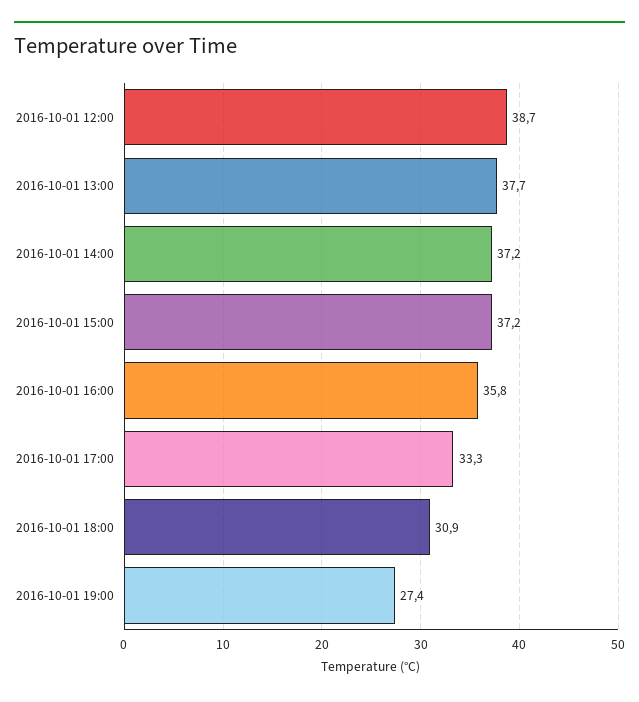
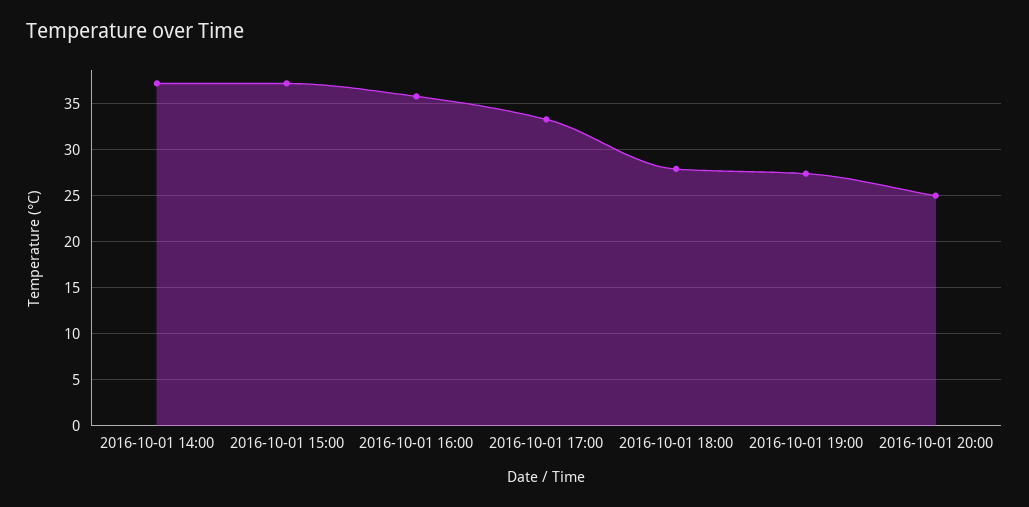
2016-10-01 12:00: 38.7 -> none
2016-10-01 13:00: 37.7 -> none
2016-10-01 18:00: 30.9 -> 28
2016-10-01 20:00: none -> 25

